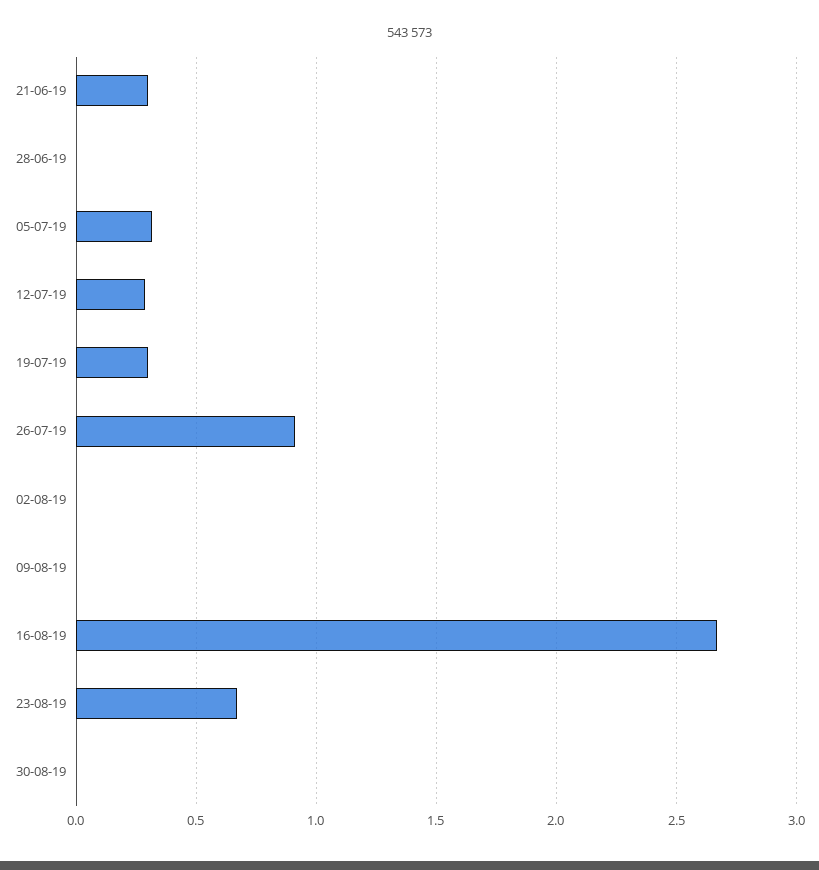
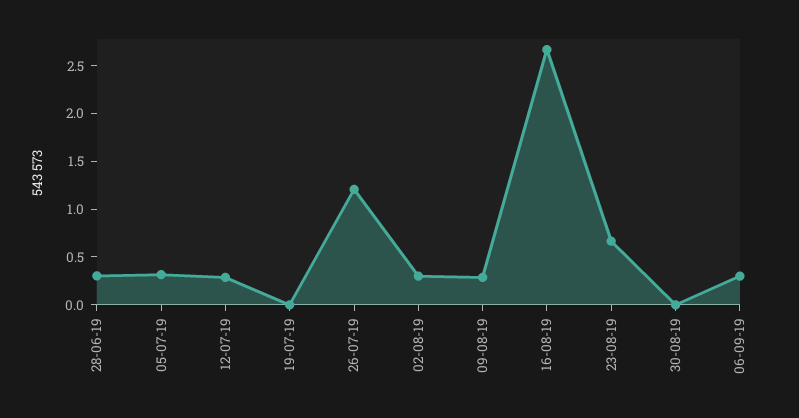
21-06-19: 0.3 -> none
28-06-19: 0 -> 0.3
19-07-19: 0.3 -> 0
26-07-19: 0.9 -> 1.2
02-08-19: 0 -> 0.3
09-08-19: 0 -> 0.3
06-09-19: none -> 0.3

